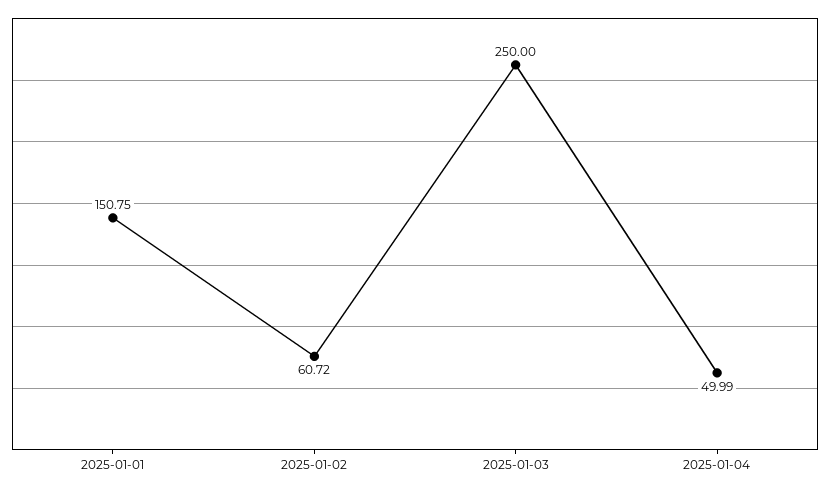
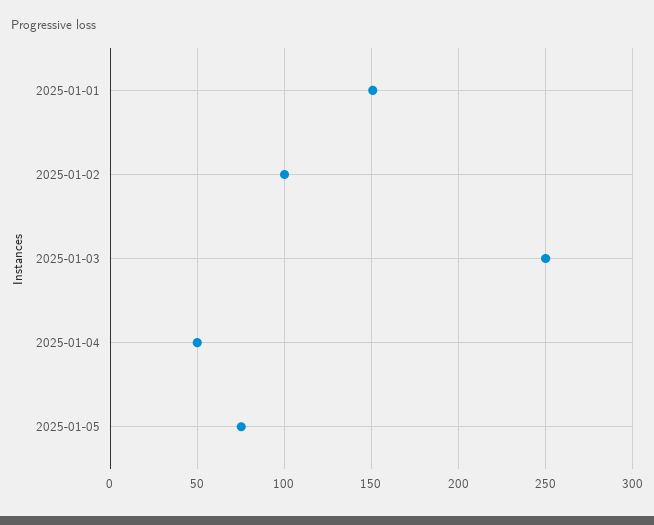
2025-01-02: 60.72 -> 100
2025-01-05: none -> 75

